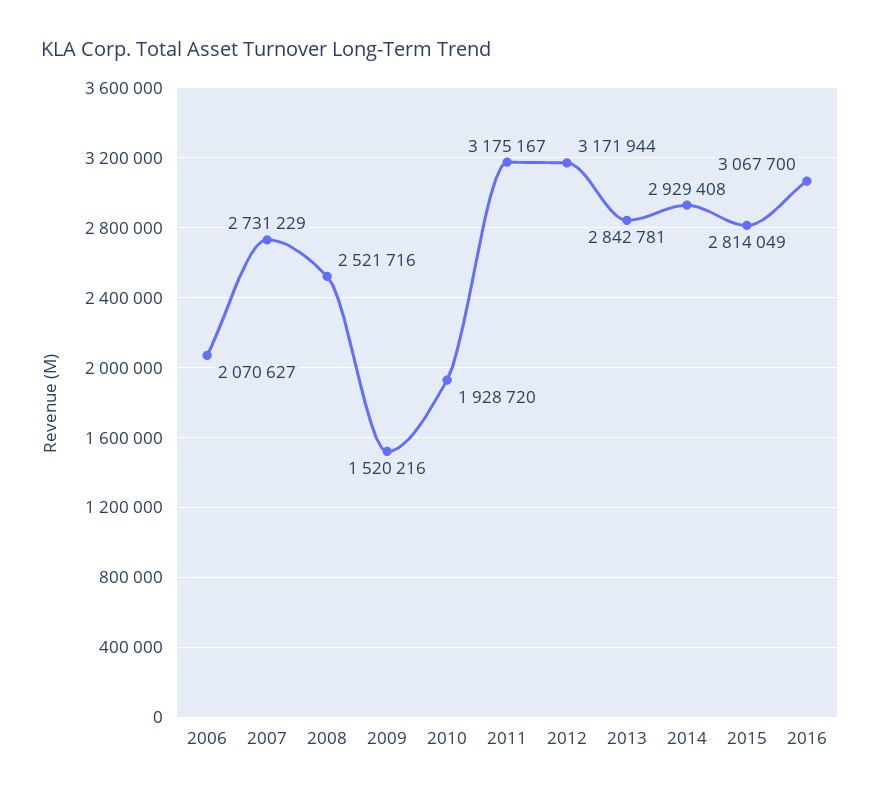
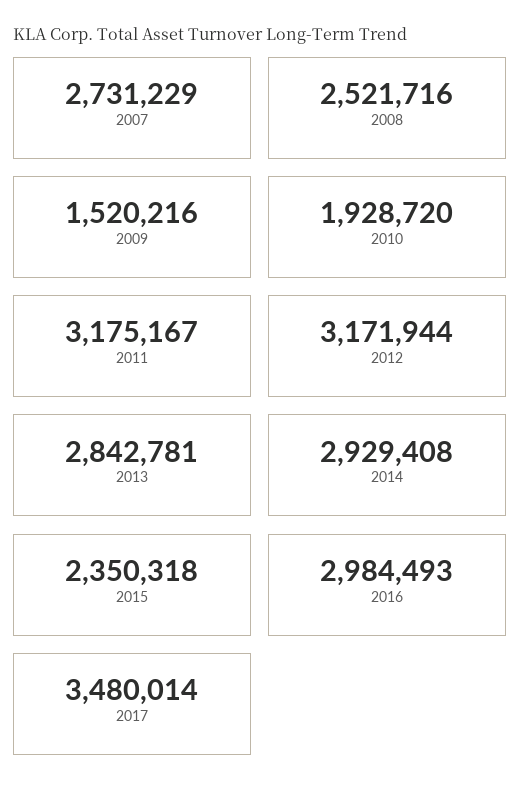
2006: 2070627 -> none
2015: 2814049 -> 2350318
2016: 3067700 -> 2984493
2017: none -> 3480014

